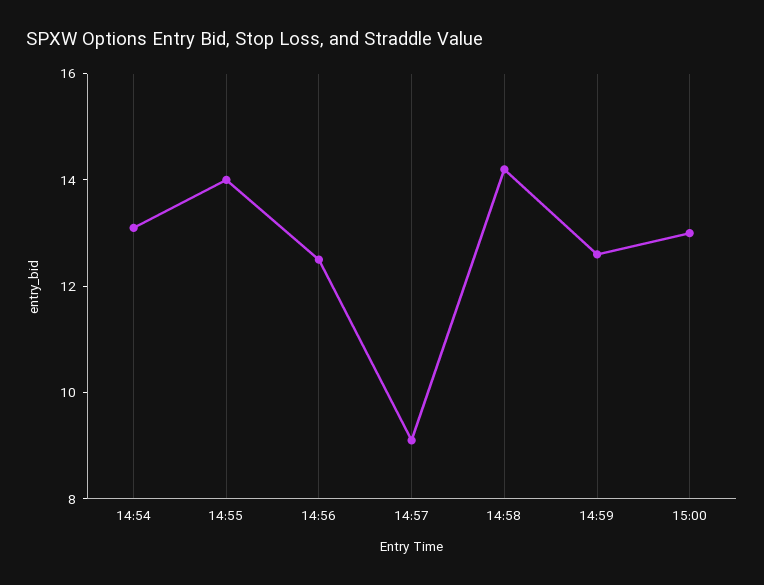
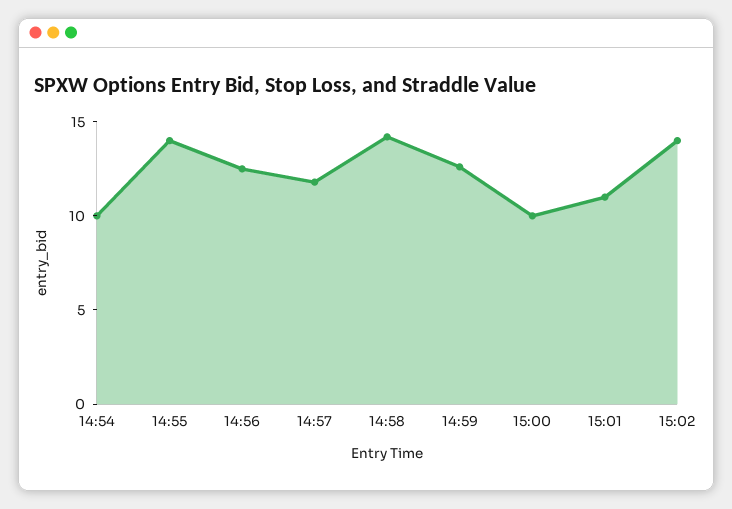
14:54: 13 -> 10
14:57: 9 -> 12
15:00: 13 -> 10
15:01: none -> 11
15:02: none -> 14

